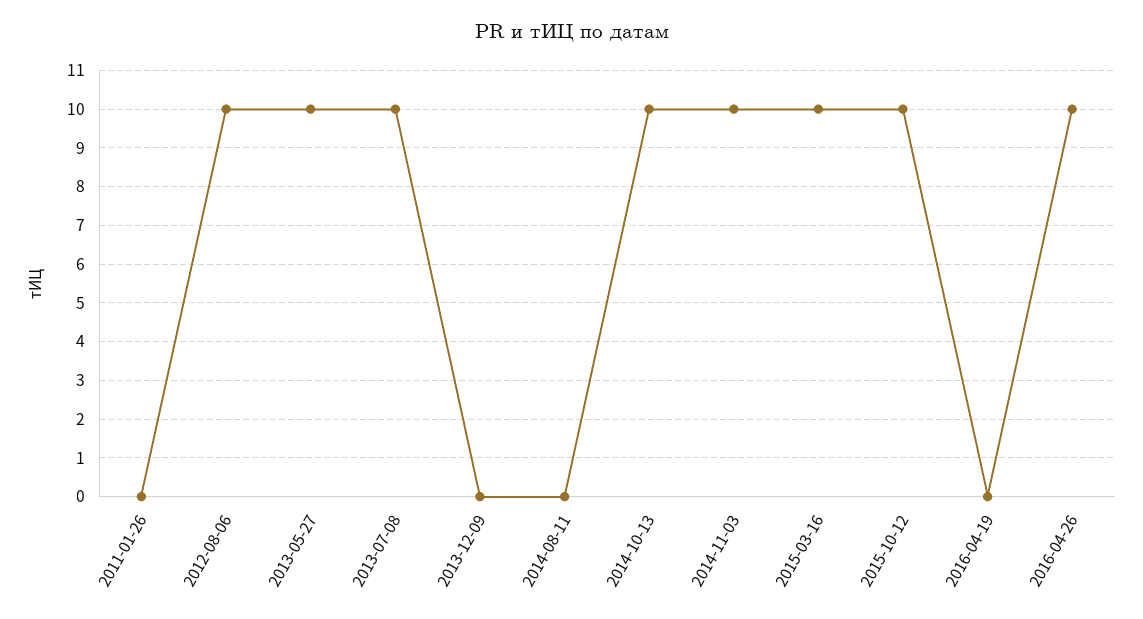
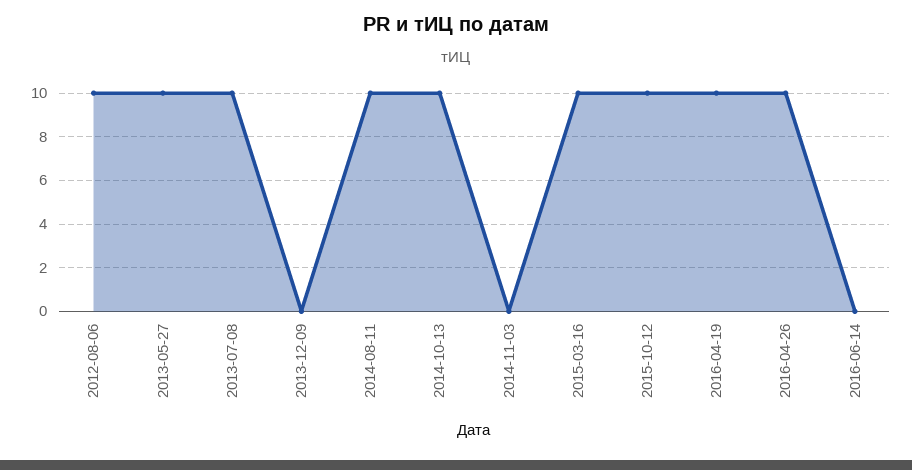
2011-01-26: 0 -> none
2014-08-11: 0 -> 10
2014-11-03: 10 -> 0
2016-04-19: 0 -> 10
2016-06-14: none -> 0

